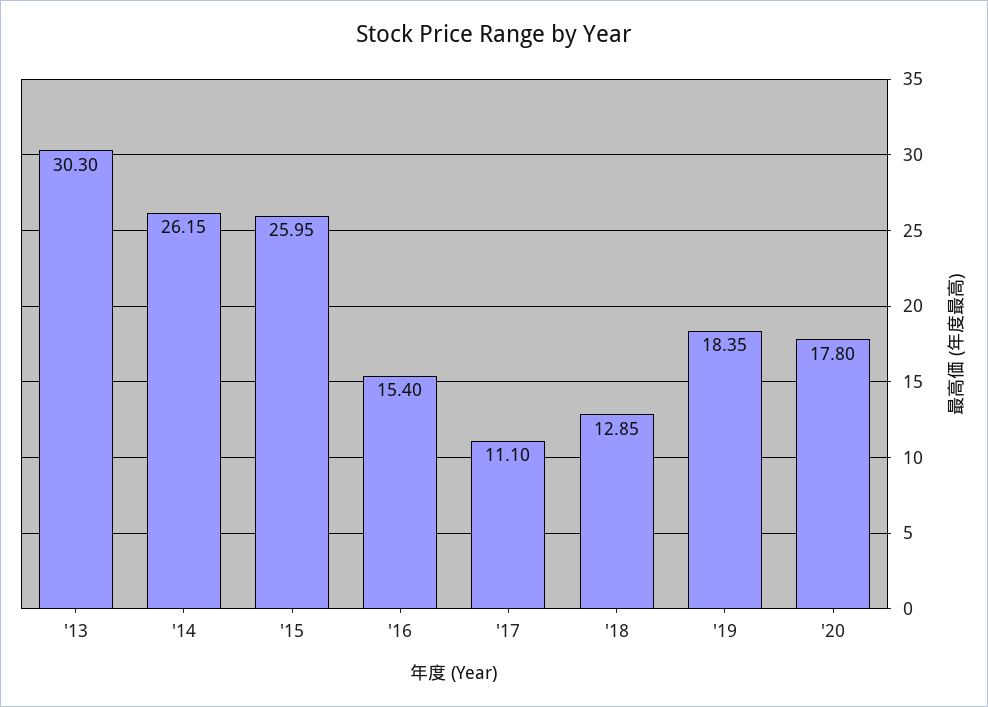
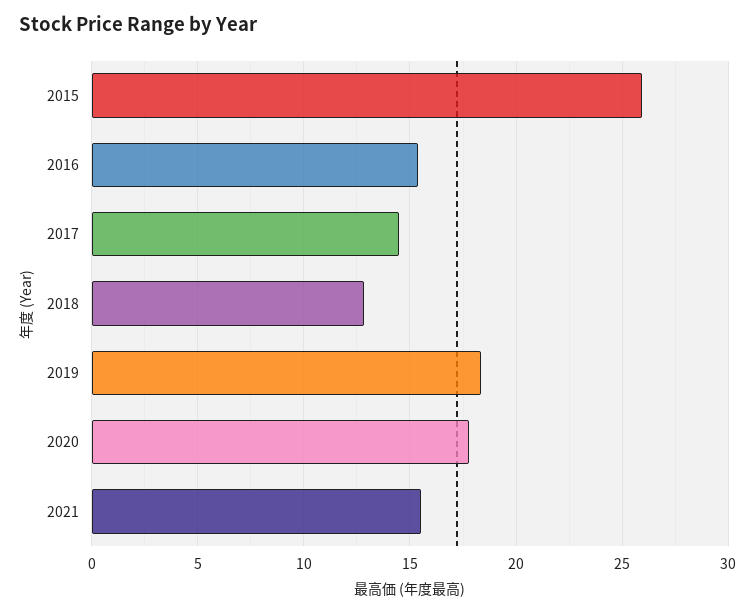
'13: 30.3 -> none
'14: 26.15 -> none
'17: 11.1 -> 14.5
2021: none -> 15.5

